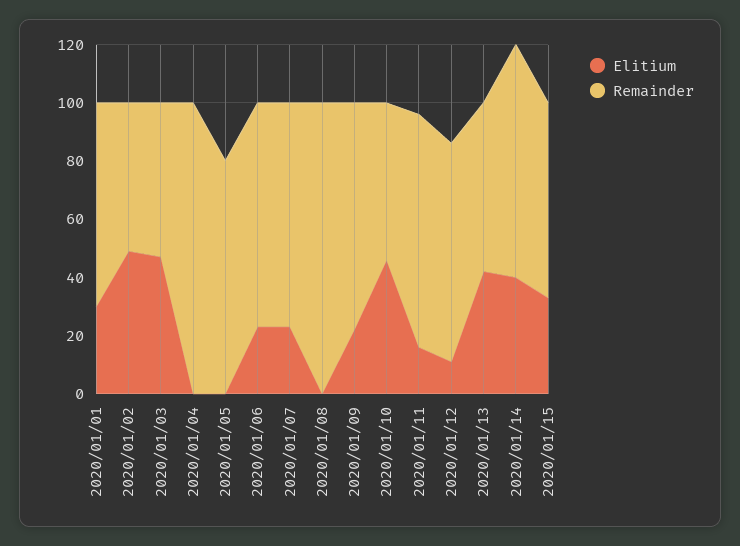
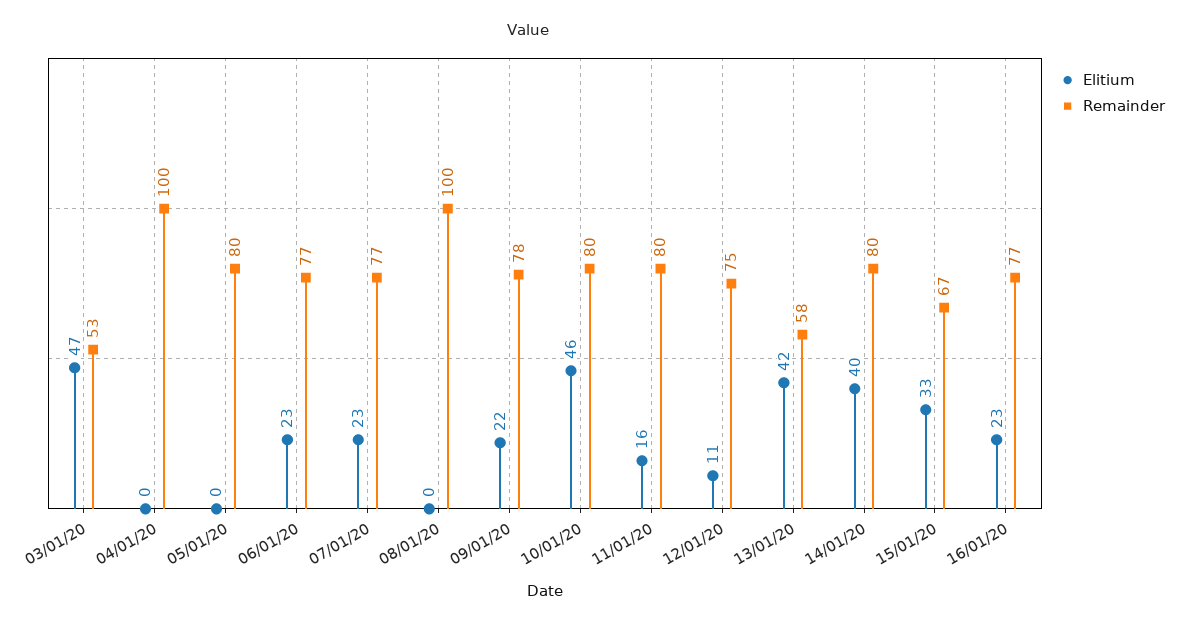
Elitium, 2020/01/01: 30 -> none
Remainder, 2020/01/01: 70 -> none
Elitium, 2020/01/02: 50 -> none
Remainder, 2020/01/02: 50 -> none
Remainder, 2020/01/10: 55 -> 80
Elitium, 16/01/20: none -> 23
Remainder, 16/01/20: none -> 77

